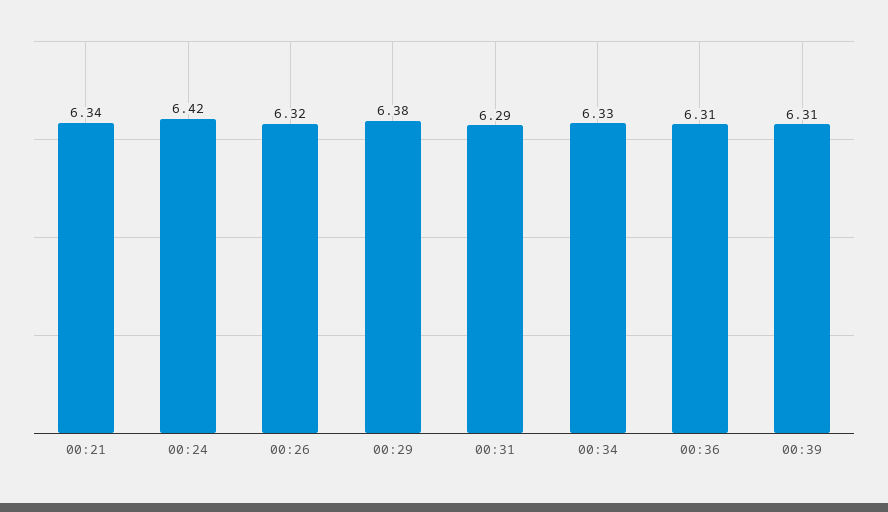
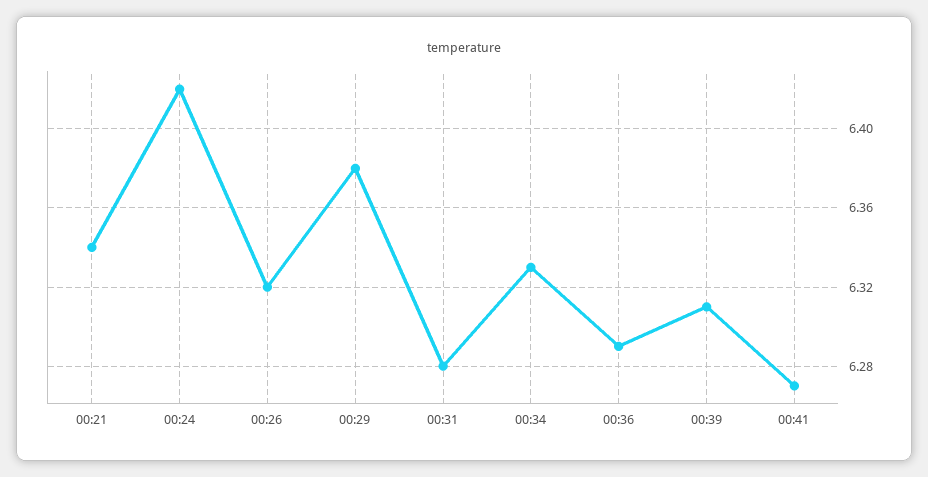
00:31: 6.29 -> 6.28
00:36: 6.31 -> 6.29
00:41: none -> 6.27

